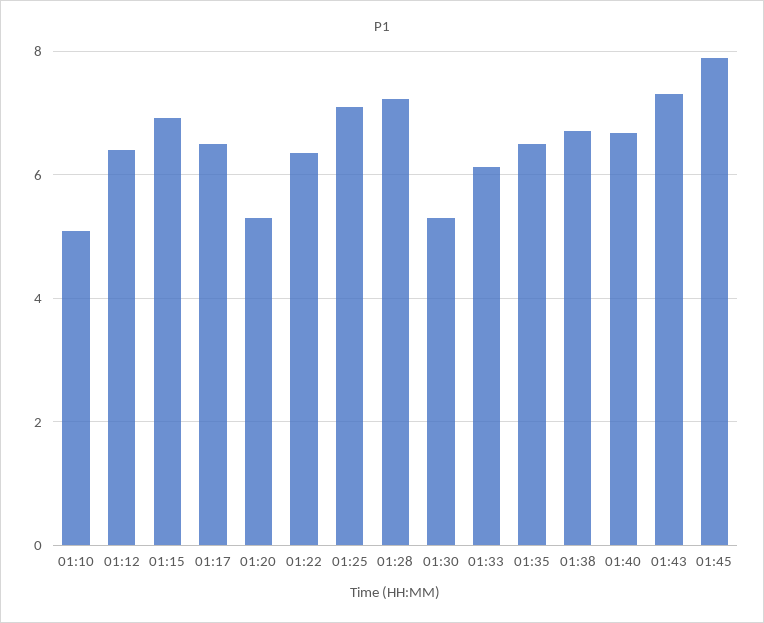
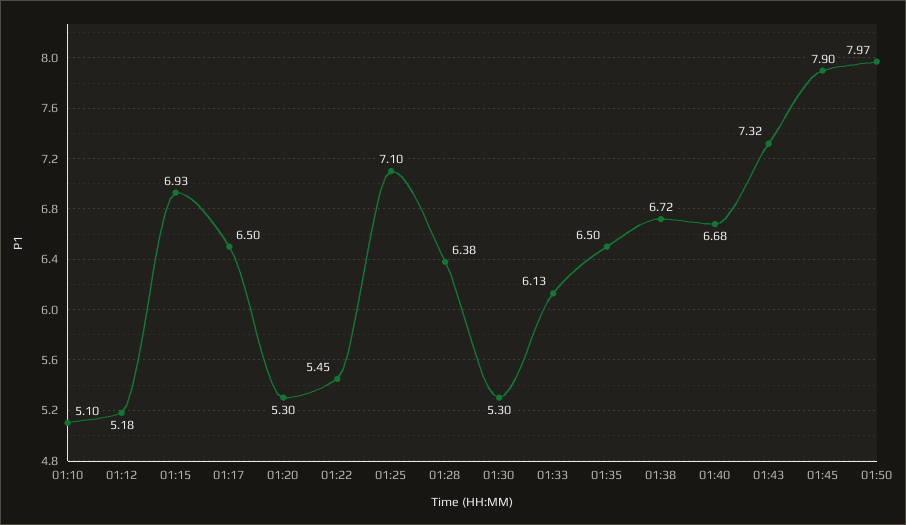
01:12: 6.4 -> 5.18
01:22: 6.4 -> 5.45
01:28: 7.2 -> 6.38
01:50: none -> 7.97

